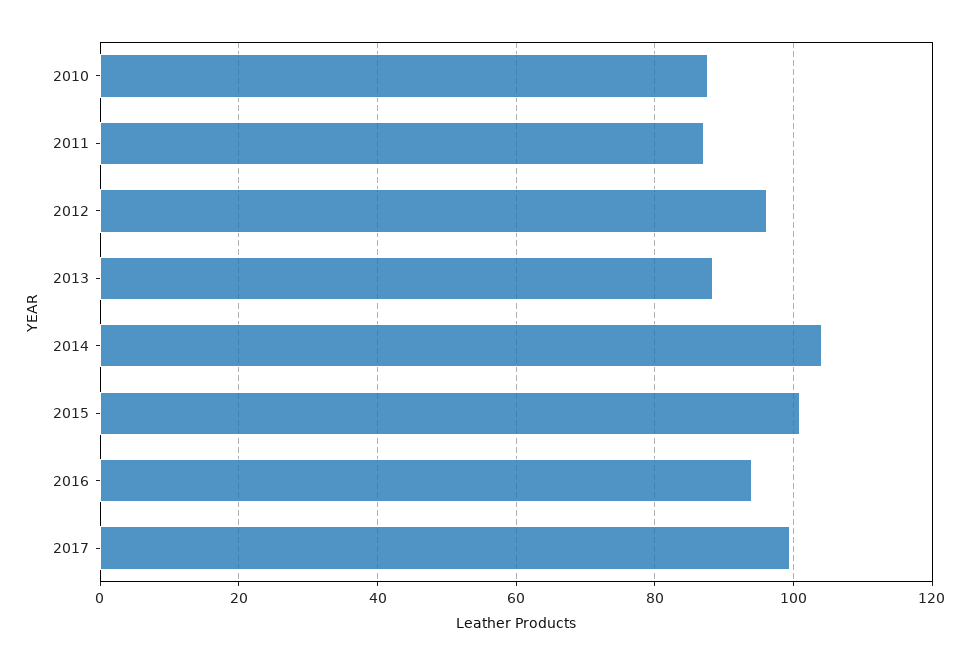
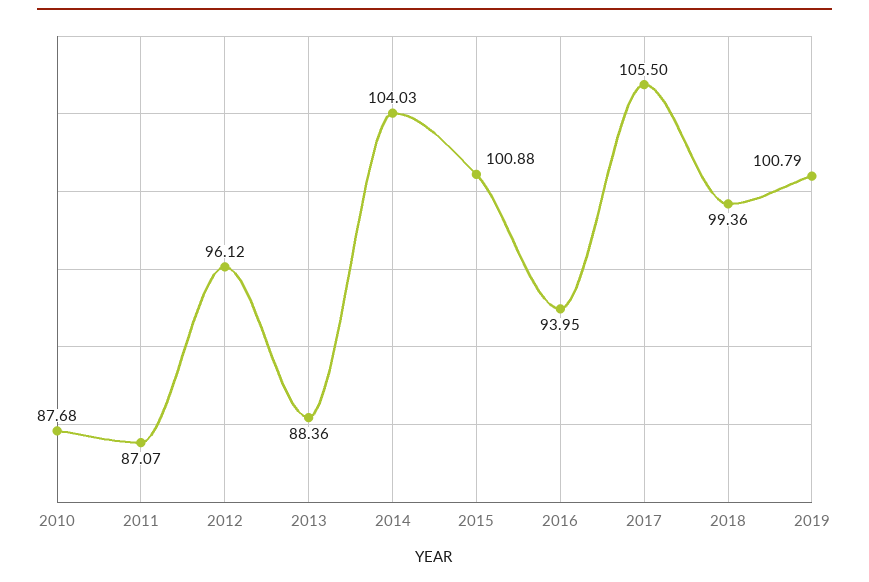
2017: 100 -> 105.5
2018: none -> 99.36
2019: none -> 100.79

